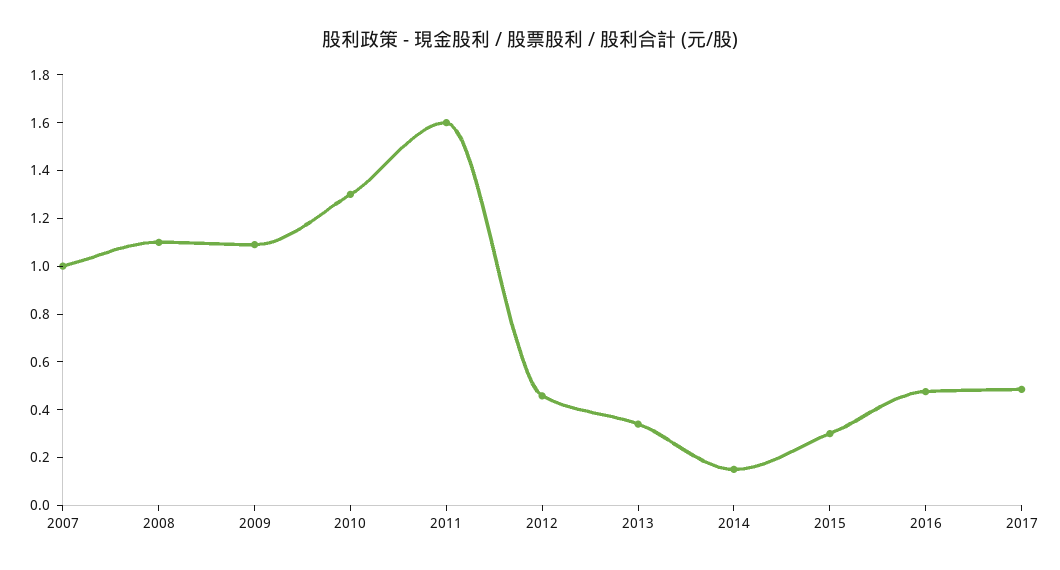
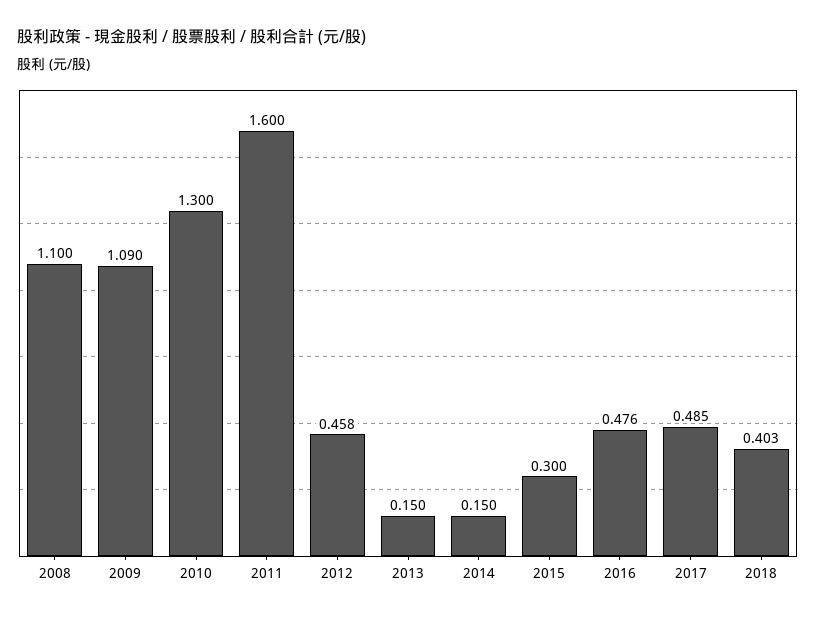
2007: 1 -> none
2013: 0.35 -> 0.15
2018: none -> 0.403

